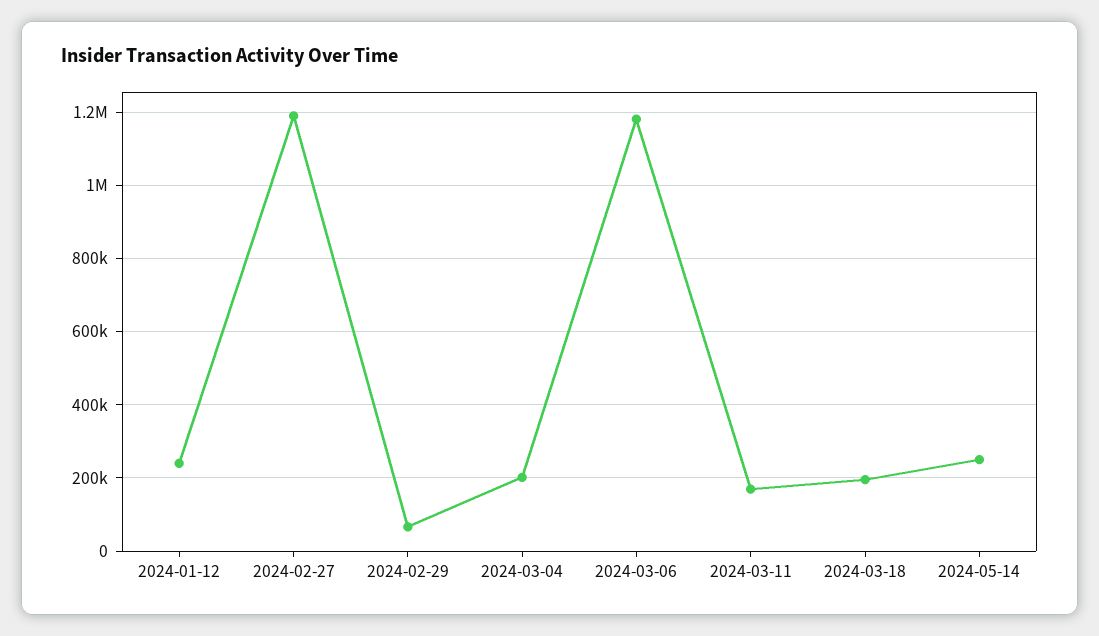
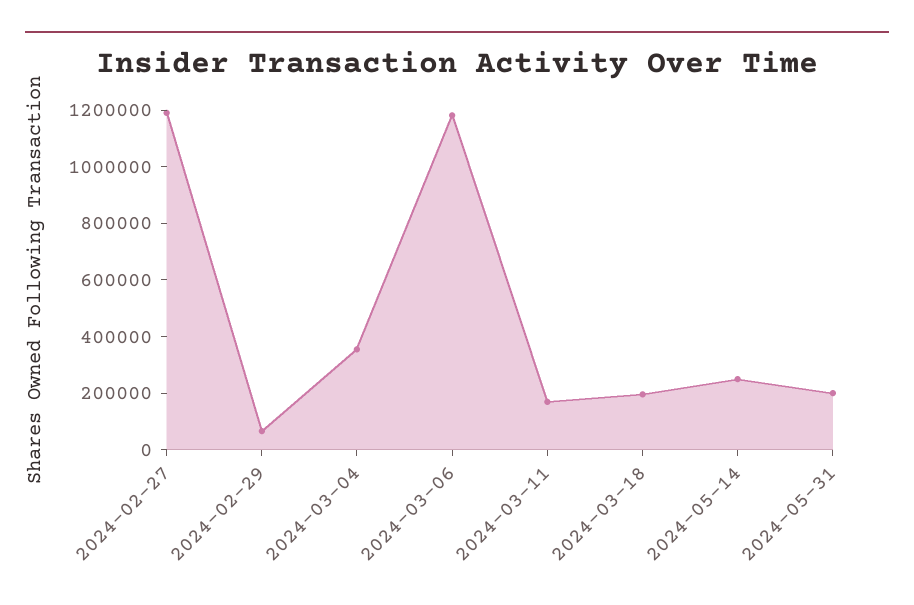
2024-01-12: 240000 -> none
2024-03-04: 200000 -> 350000
2024-05-31: none -> 200000

